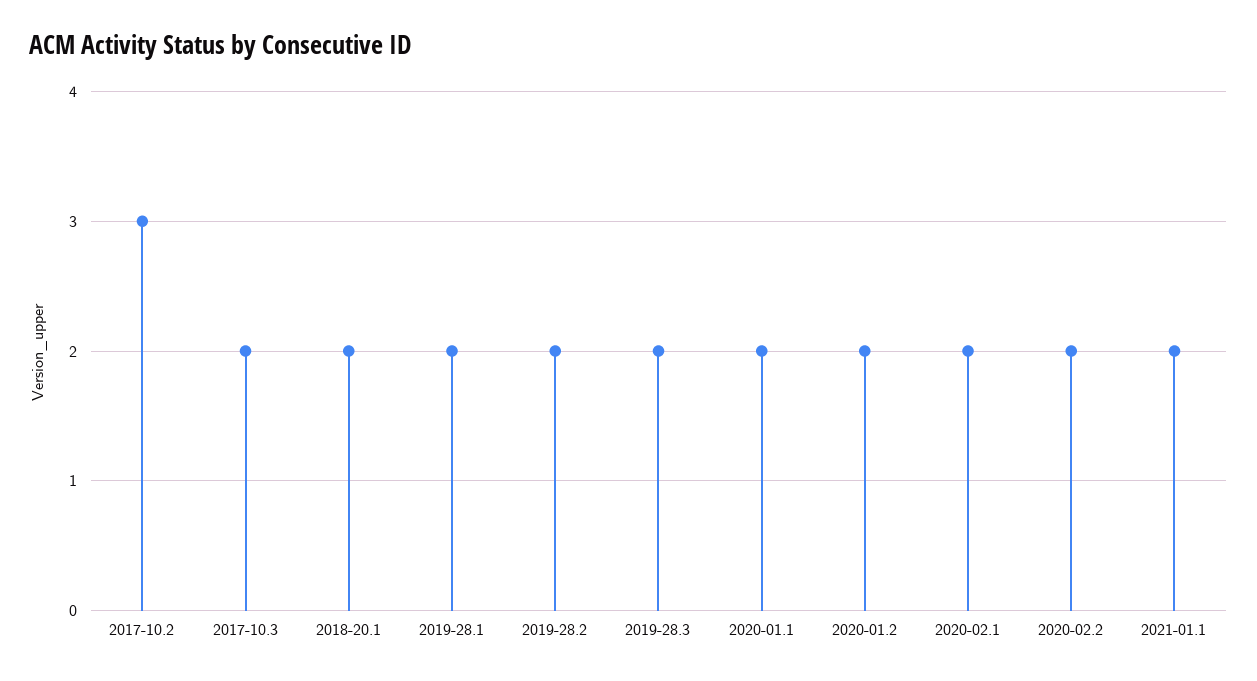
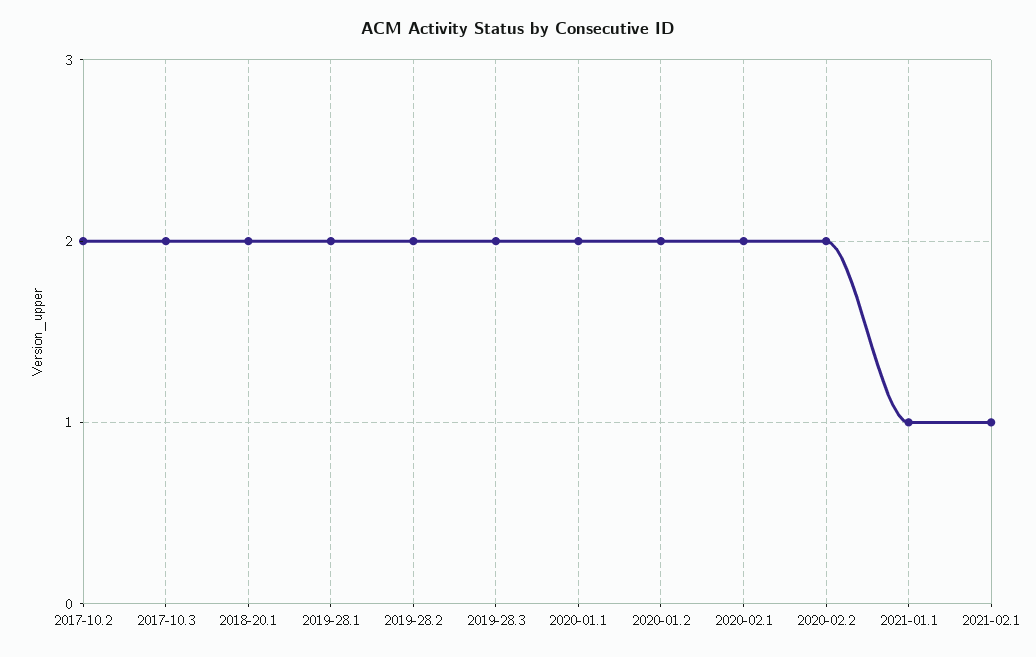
2017-10.2: 3 -> 2
2021-01.1: 2 -> 1
2021-02.1: none -> 1

